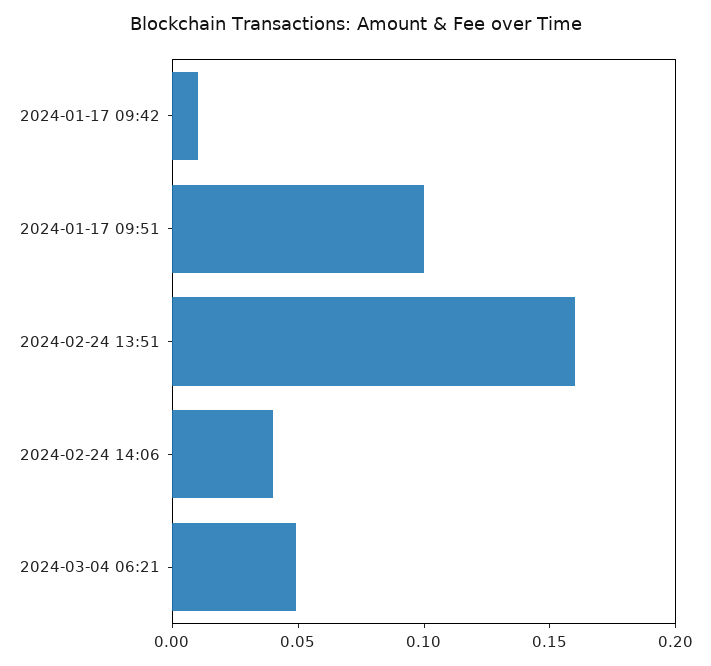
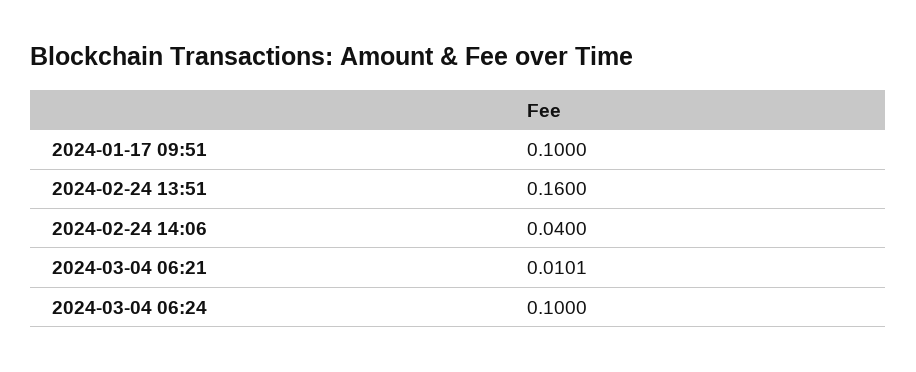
2024-01-17 09:42: 0.01 -> none
2024-03-04 06:21: 0.05 -> 0.0101
2024-03-04 06:24: none -> 0.1

